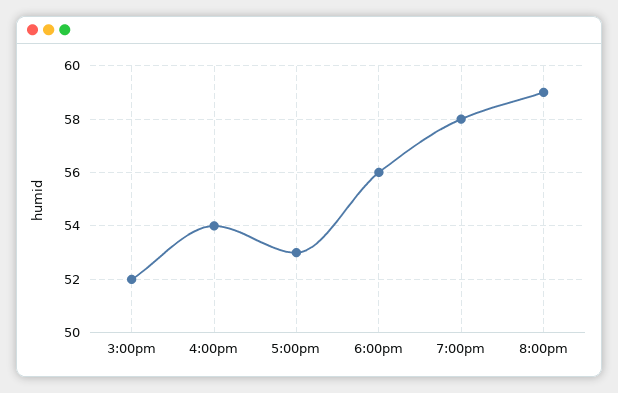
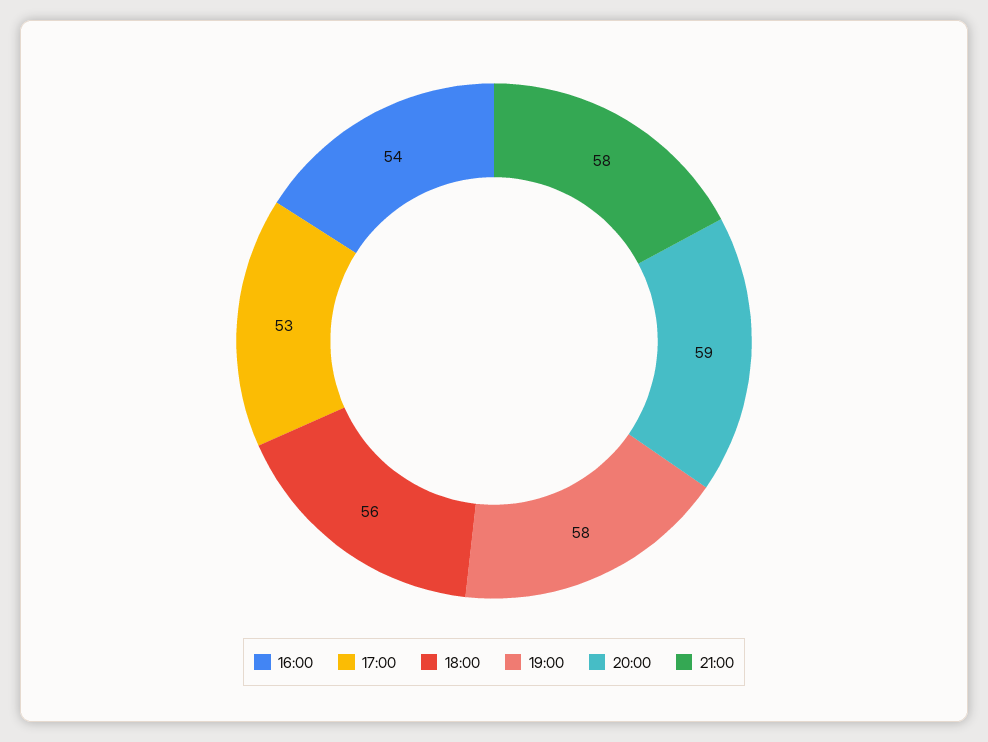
3:00pm: 52 -> none
21:00: none -> 58

